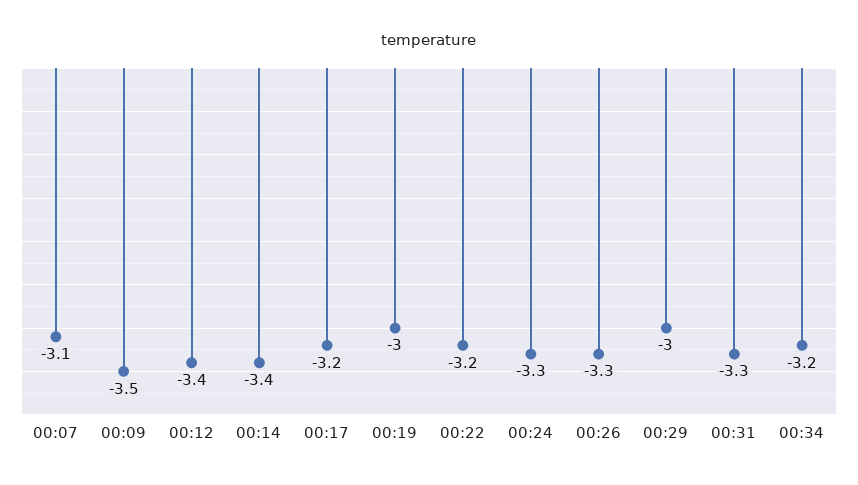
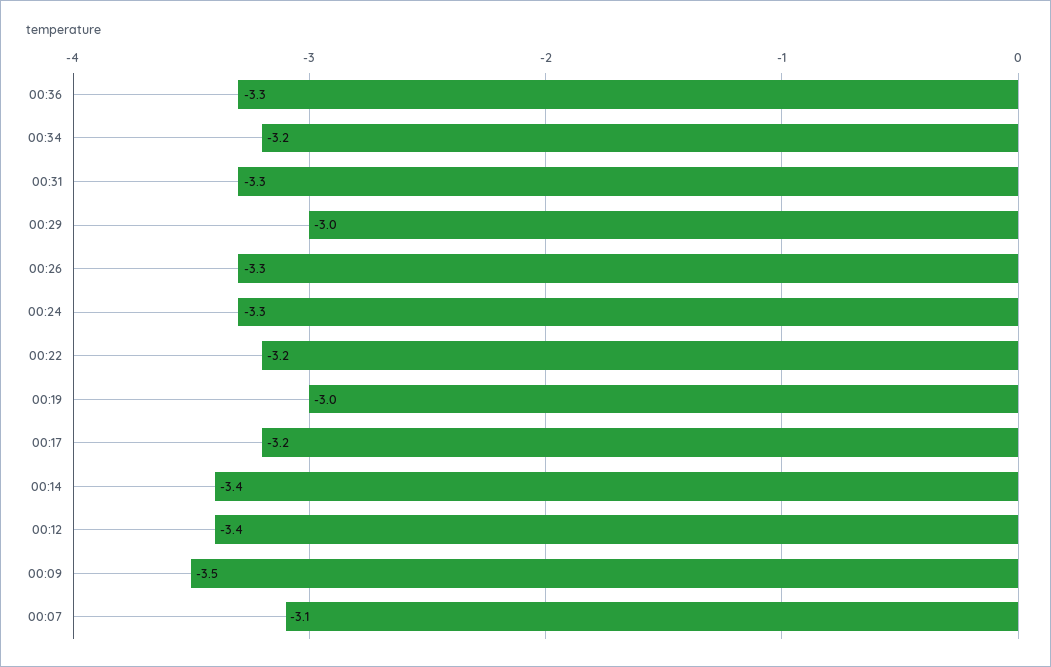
00:36: none -> -3.3

